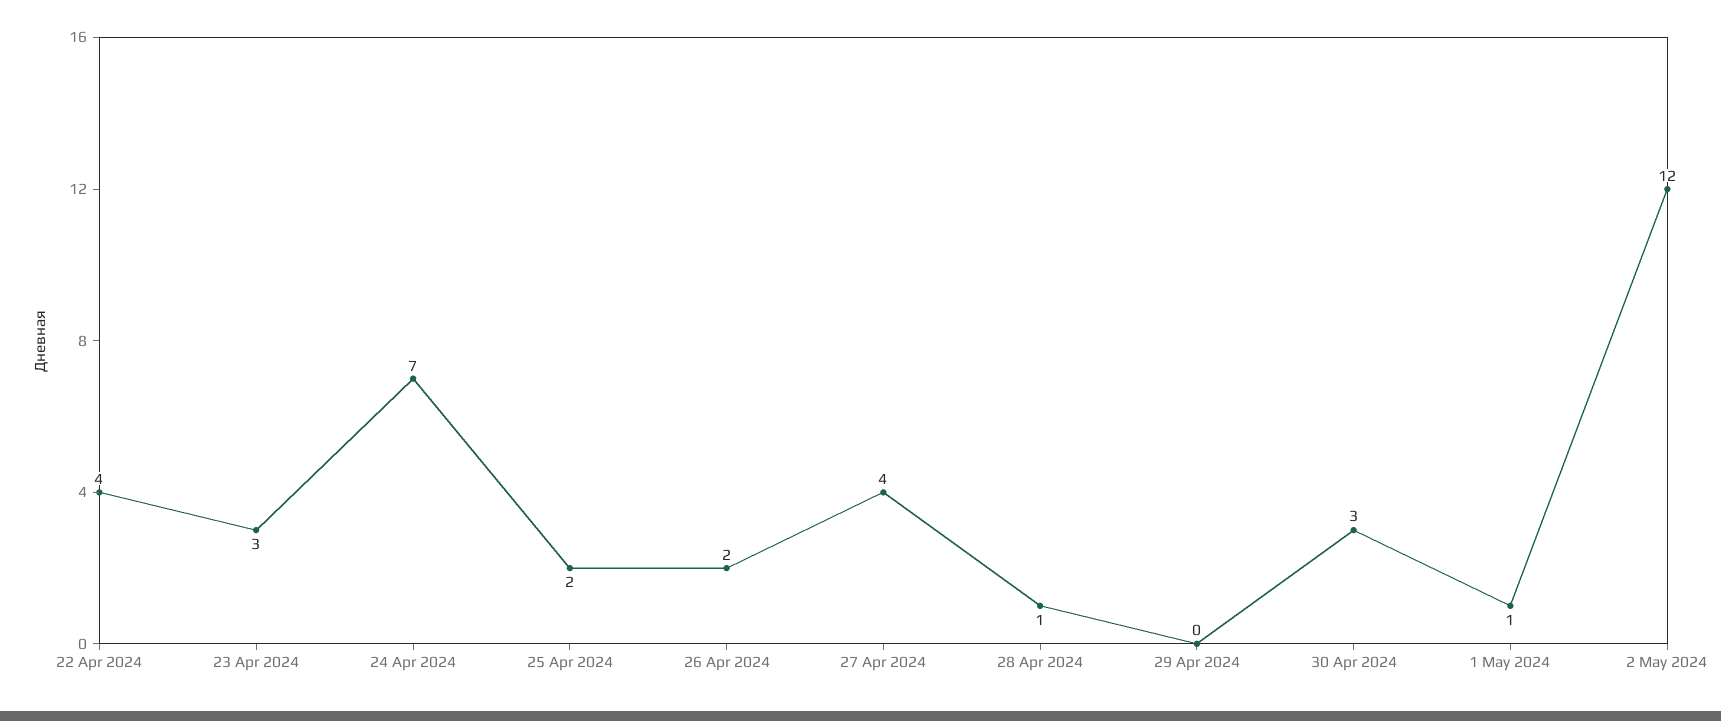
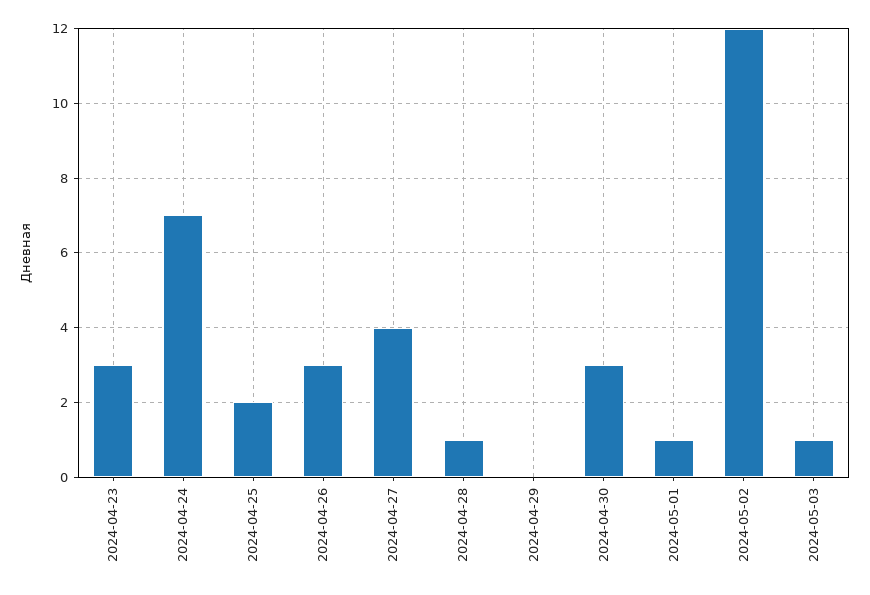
22 Apr 2024: 4 -> none
26 Apr 2024: 2 -> 3
2024-05-03: none -> 1

